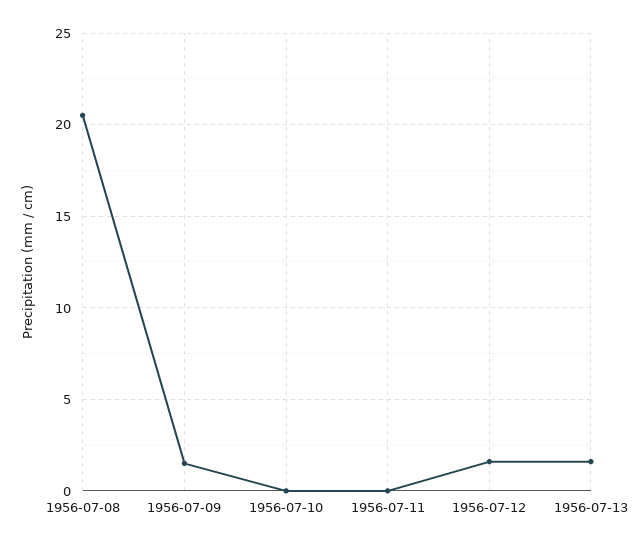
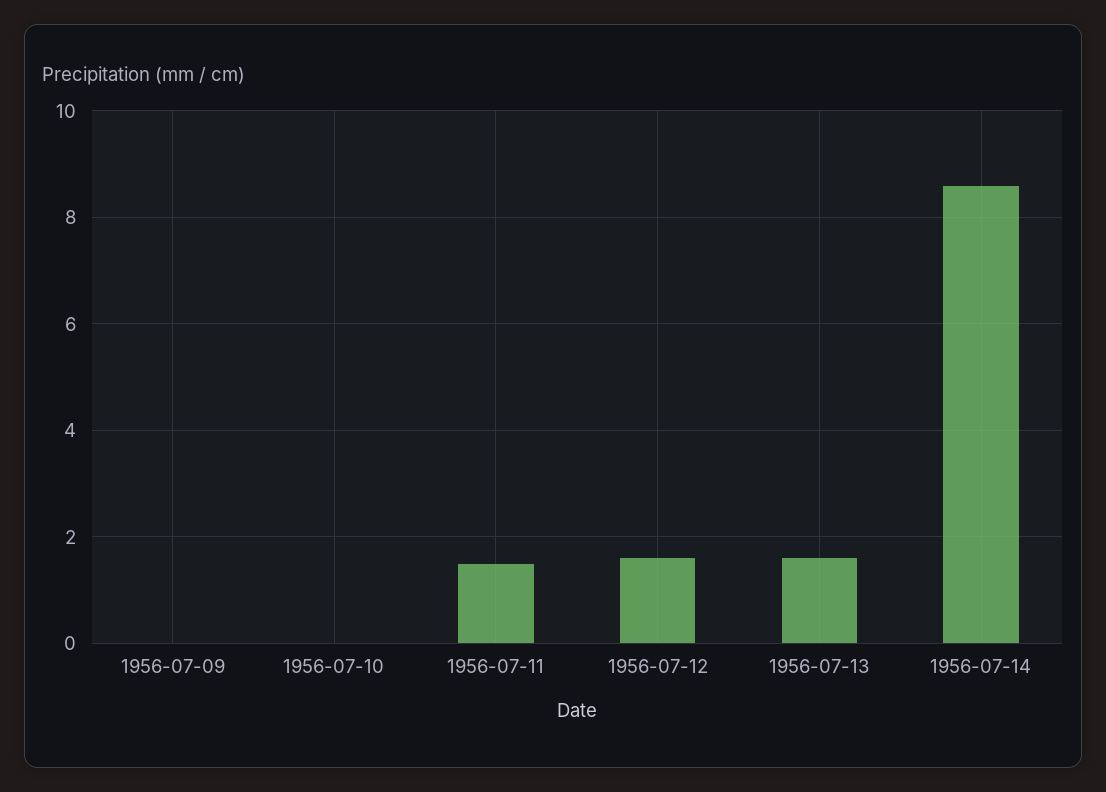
1956-07-08: 20.5 -> none
1956-07-09: 1.5 -> 0
1956-07-11: 0 -> 1.5
1956-07-14: none -> 8.5

